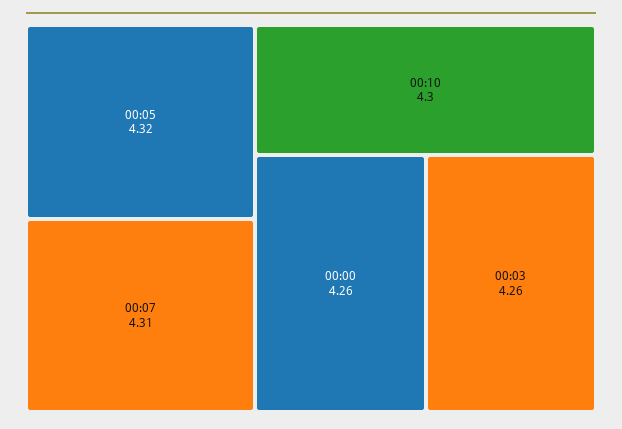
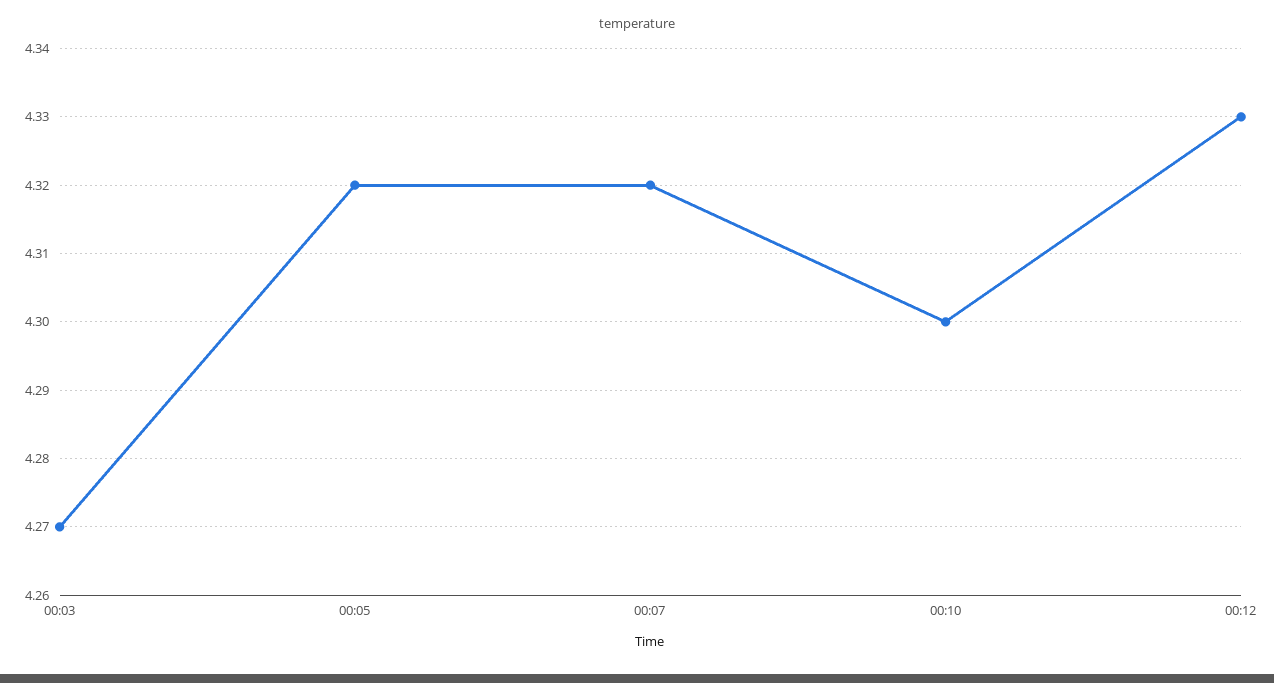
00:07: 4.31 -> 4.32
00:00: 4.26 -> none
00:03: 4.26 -> 4.27
00:12: none -> 4.33

